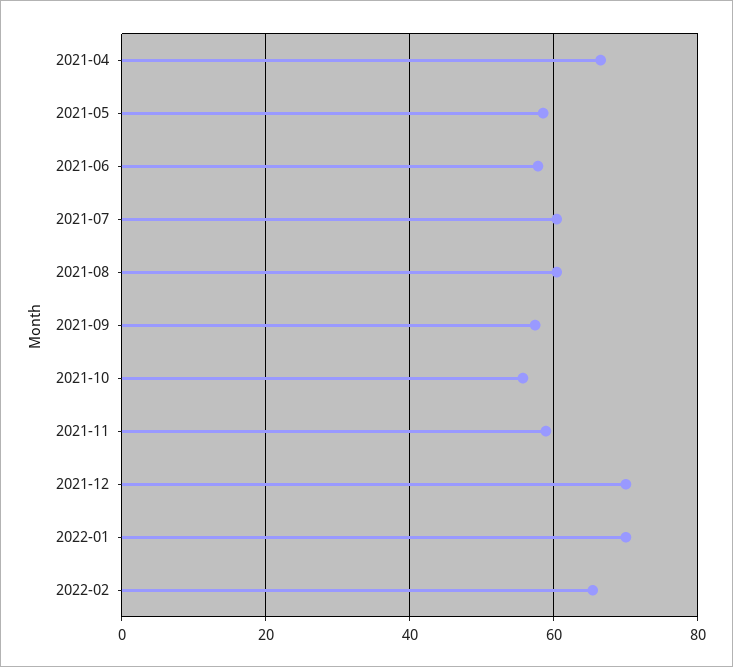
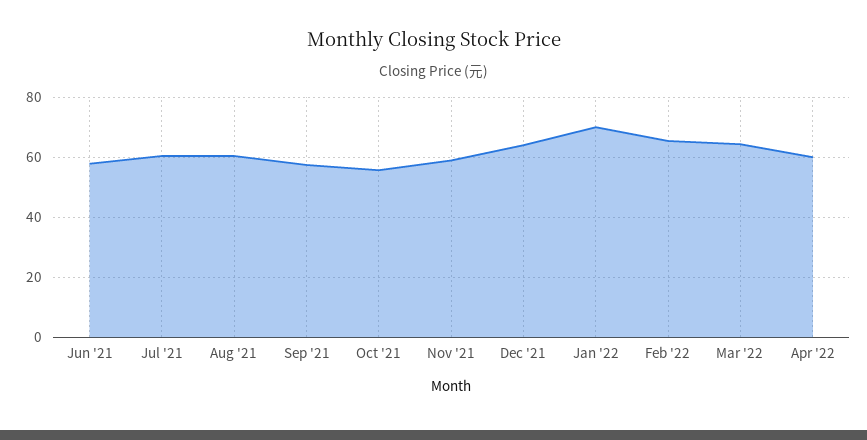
2021-04: 66 -> none
2021-05: 58 -> none
2021-12: 70 -> 64
Mar '22: none -> 64
Apr '22: none -> 60

